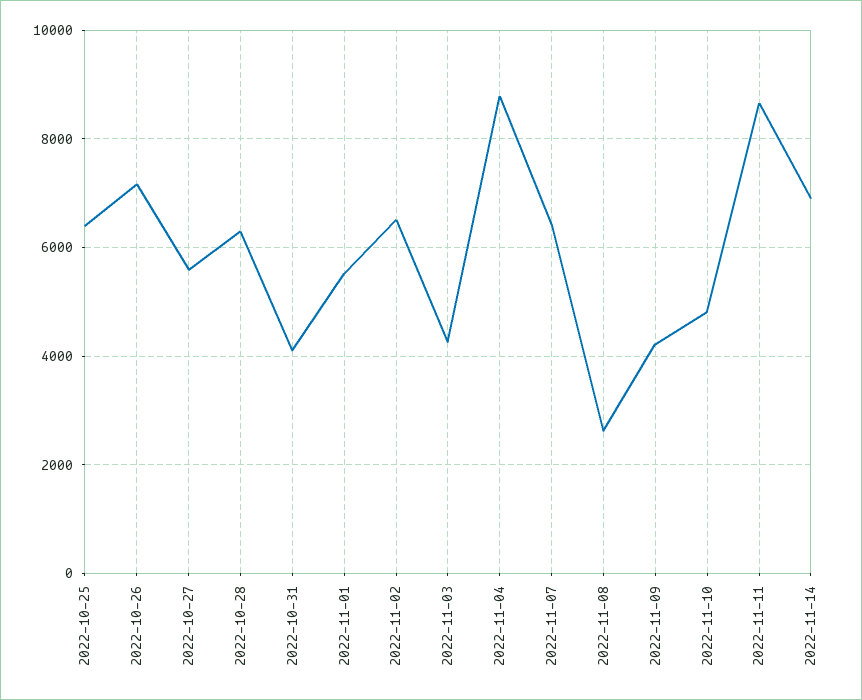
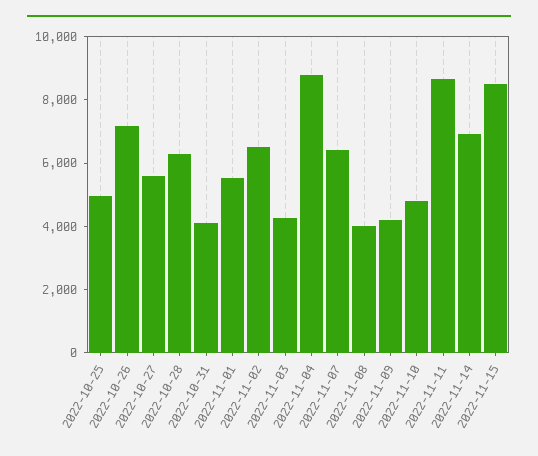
2022-10-25: 6400 -> 5000
2022-11-08: 2600 -> 4000
2022-11-15: none -> 8500

